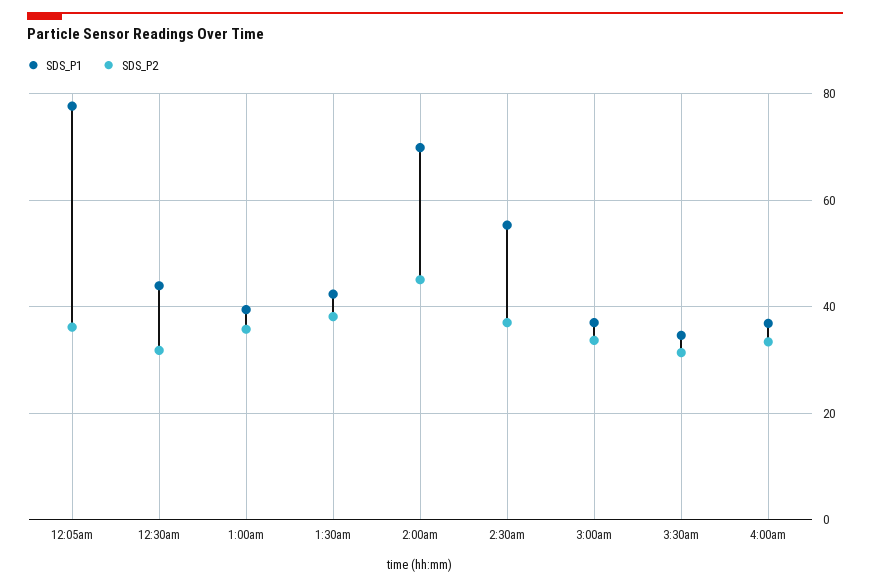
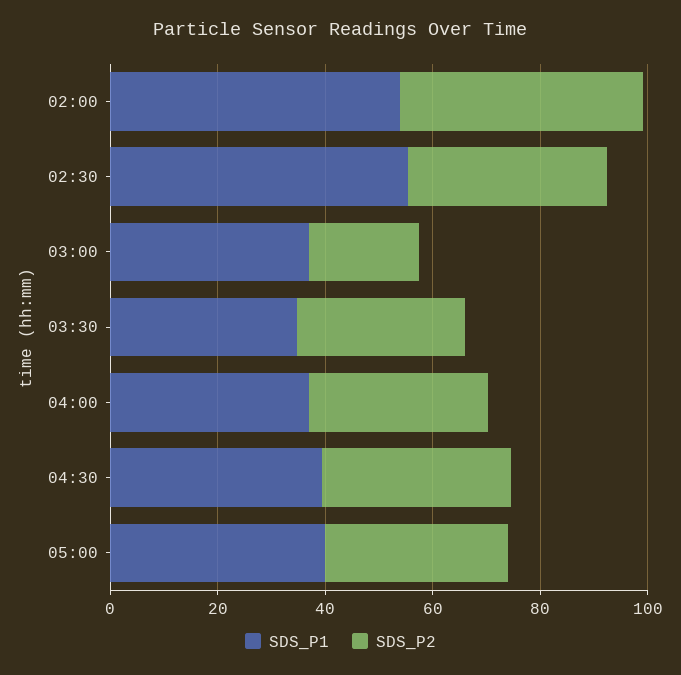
SDS_P1, 12:05am: 78 -> none
SDS_P2, 12:05am: 36 -> none
SDS_P1, 12:30am: 44 -> none
SDS_P2, 12:30am: 32 -> none
SDS_P1, 1:00am: 40 -> none
SDS_P2, 1:00am: 36 -> none
SDS_P1, 1:30am: 42 -> none
SDS_P2, 1:30am: 38 -> none
SDS_P1, 2:00am: 70 -> 55
SDS_P2, 3:00am: 34 -> 20
SDS_P1, 04:30: none -> 40
SDS_P2, 04:30: none -> 35
SDS_P1, 05:00: none -> 40
SDS_P2, 05:00: none -> 35

